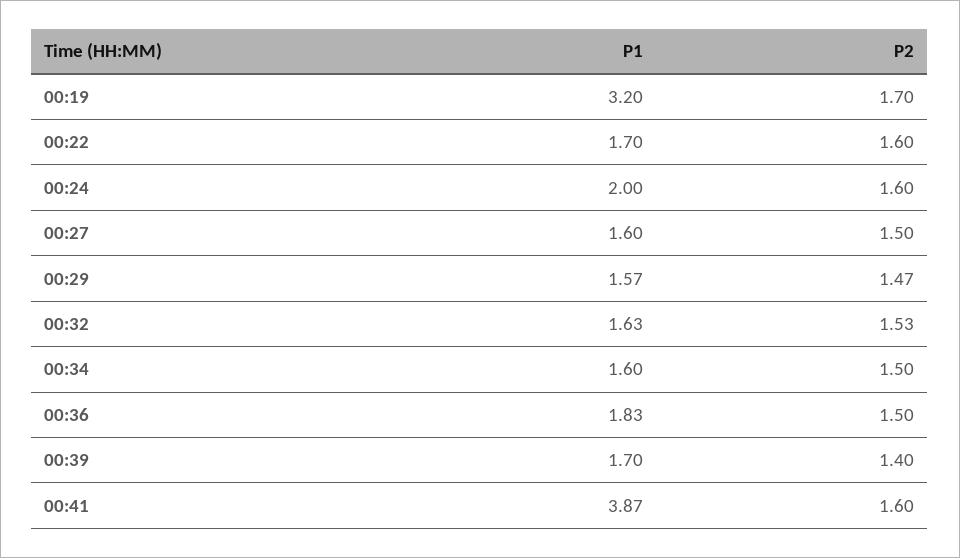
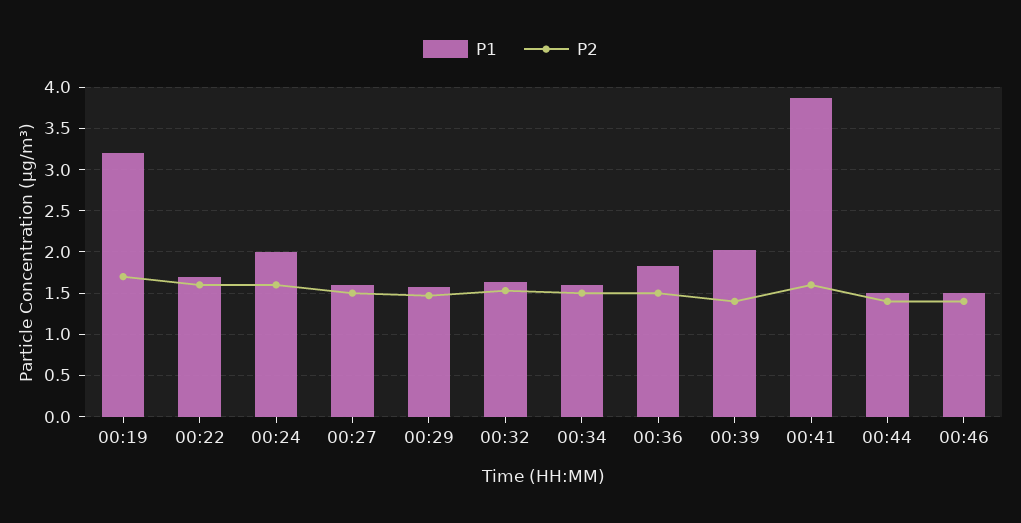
P1, 00:39: 1.7 -> 2
P1, 00:44: none -> 1.5
P2, 00:44: none -> 1.4
P1, 00:46: none -> 1.5
P2, 00:46: none -> 1.4

